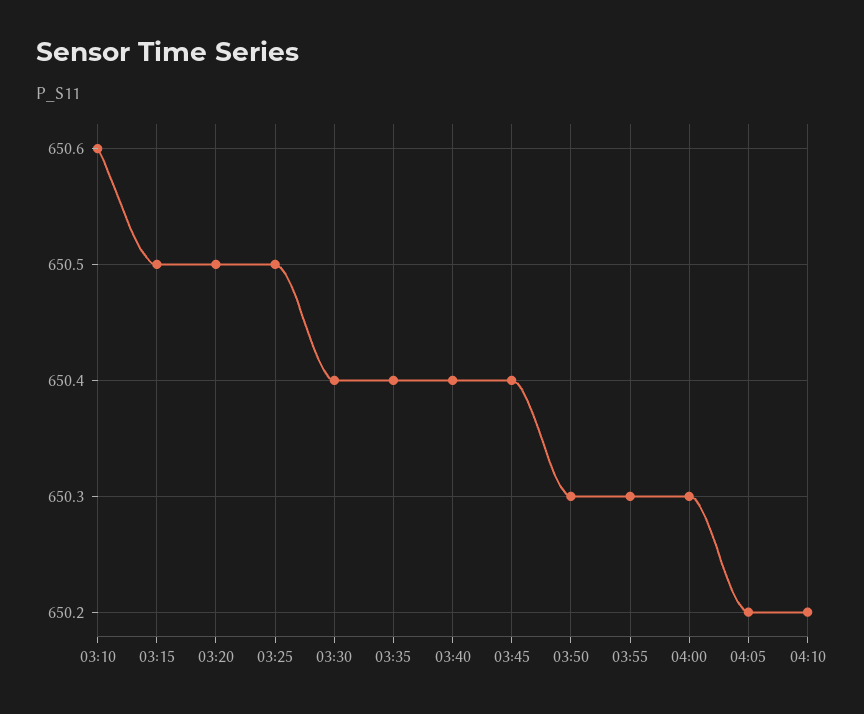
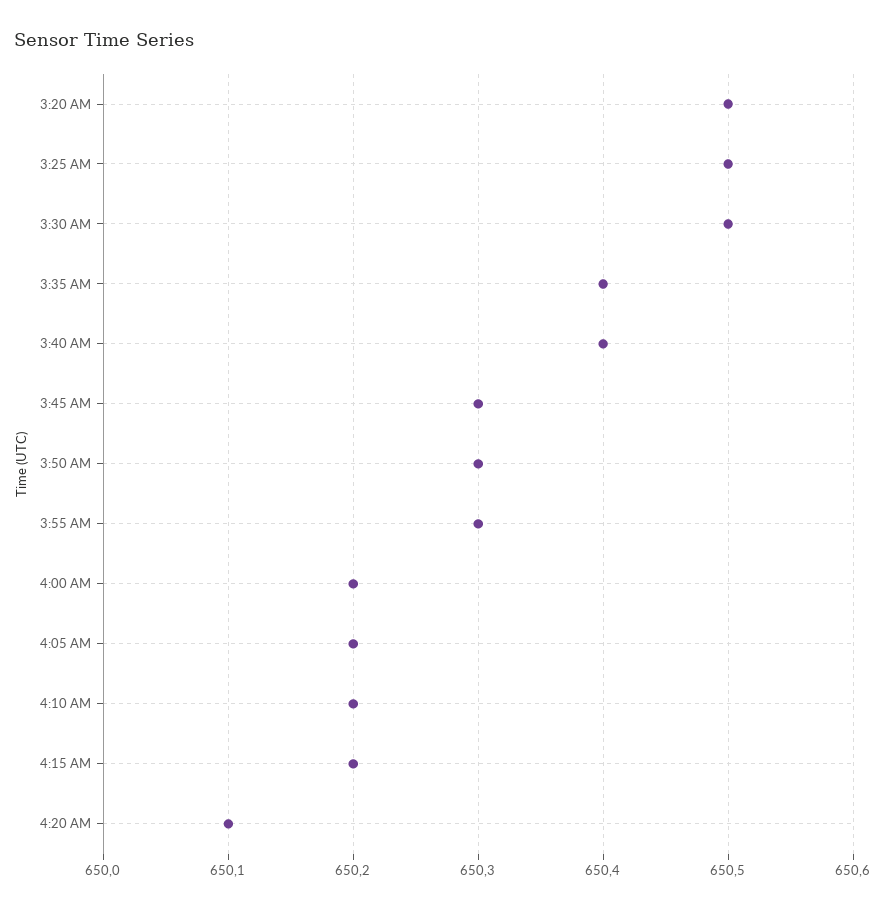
03:10: 650.6 -> none
03:15: 650.5 -> none
03:30: 650.4 -> 650.5
03:45: 650.4 -> 650.3
04:00: 650.3 -> 650.2
4:15 AM: none -> 650.2
4:20 AM: none -> 650.1

